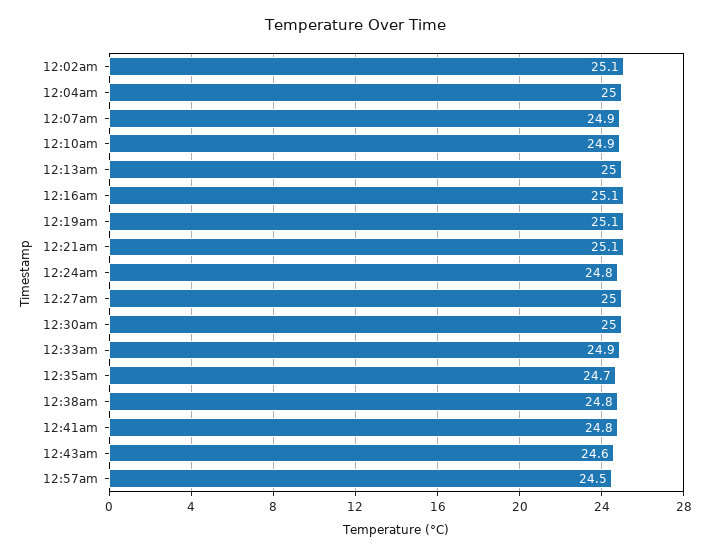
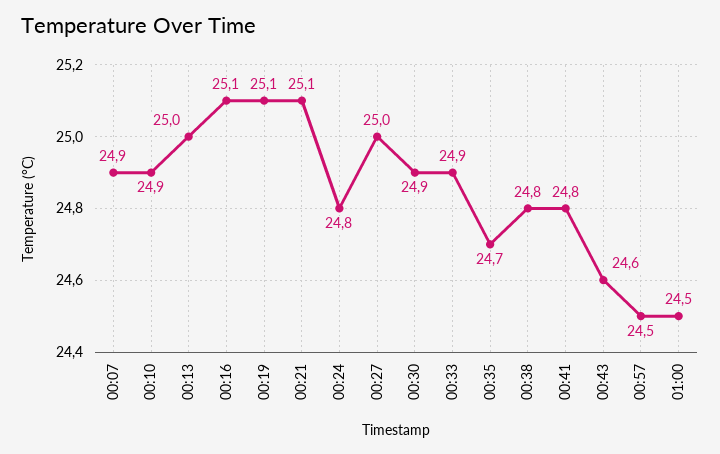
12:02am: 25.1 -> none
12:04am: 25 -> none
12:30am: 25 -> 24.9
01:00: none -> 24.5

